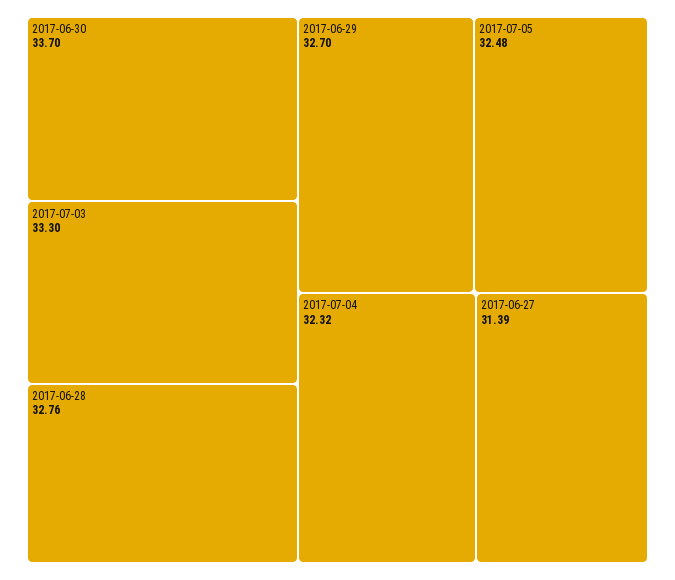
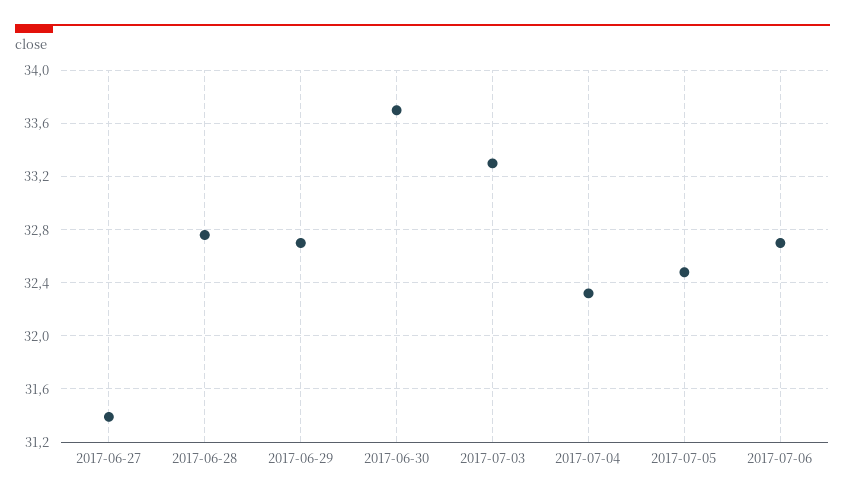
2017-07-06: none -> 32.7

